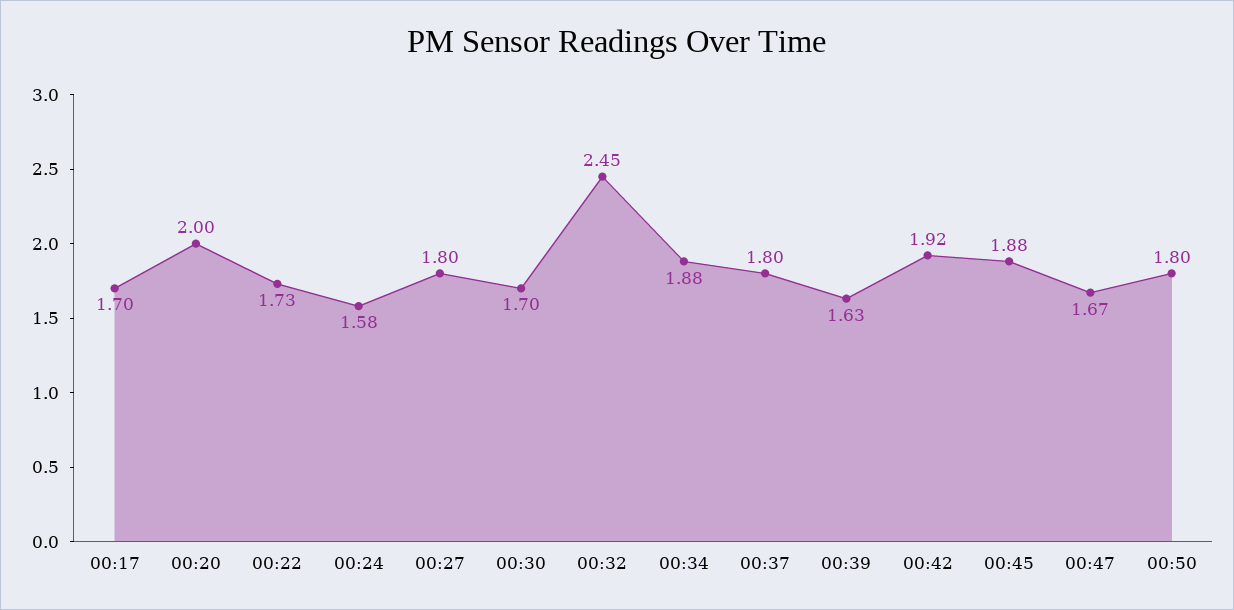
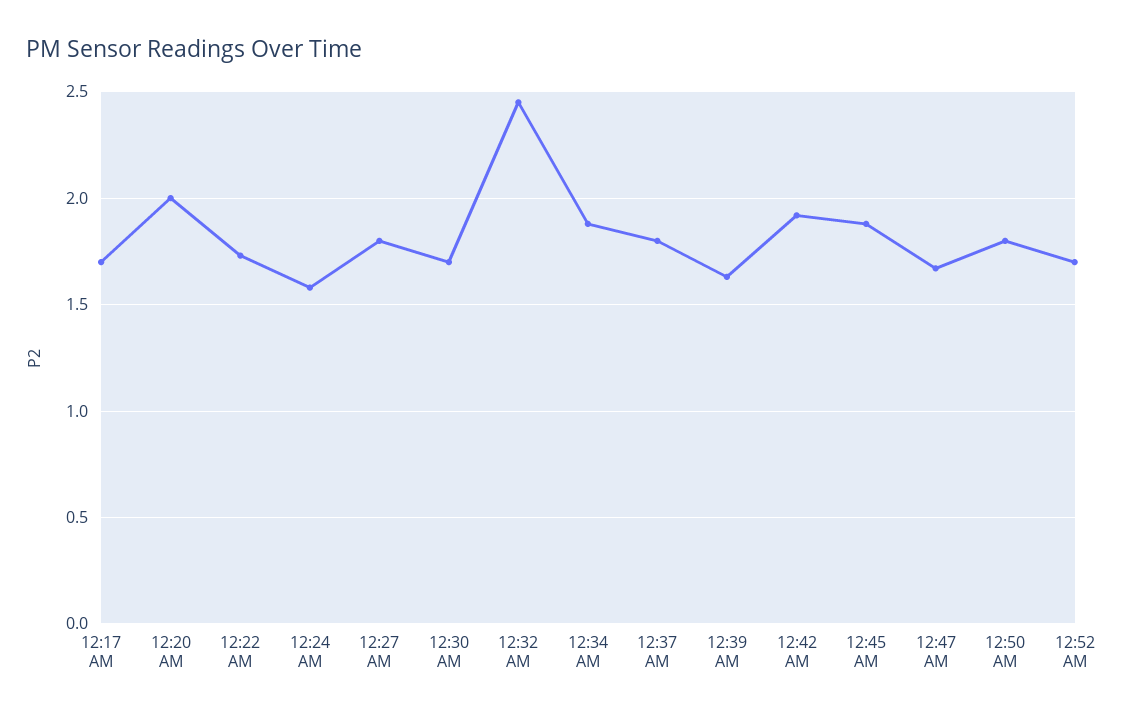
12:52 AM: none -> 1.7

